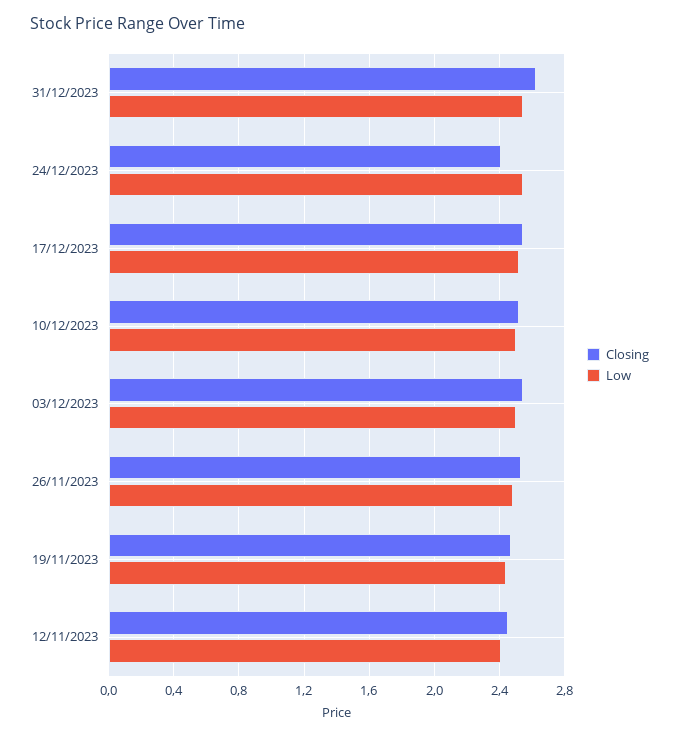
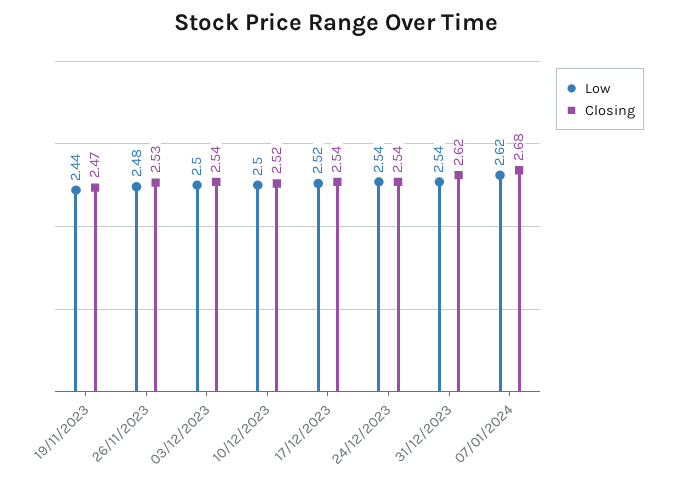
Closing, 24/12/2023: 2.4 -> 2.54
Closing, 12/11/2023: 2.45 -> none
Low, 12/11/2023: 2.4 -> none
Low, 07/01/2024: none -> 2.62
Closing, 07/01/2024: none -> 2.68

